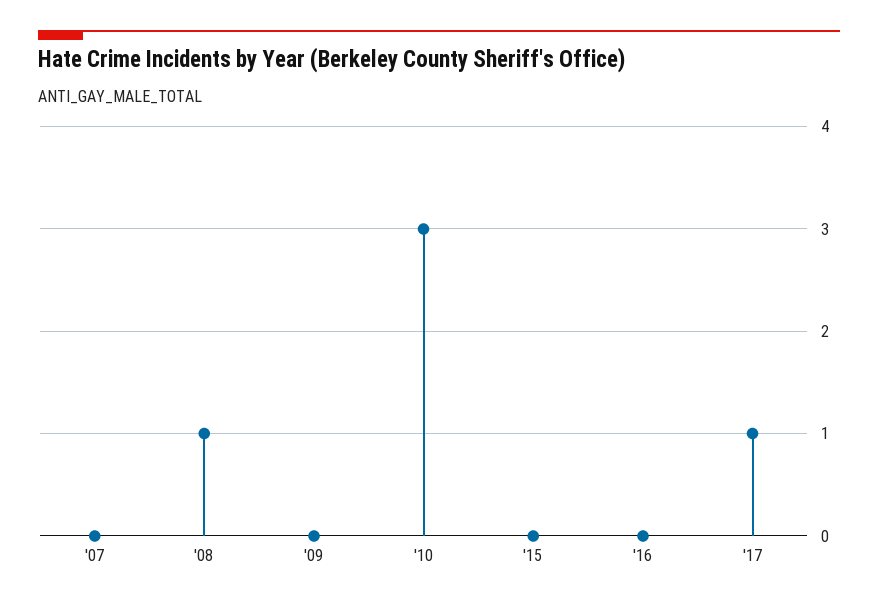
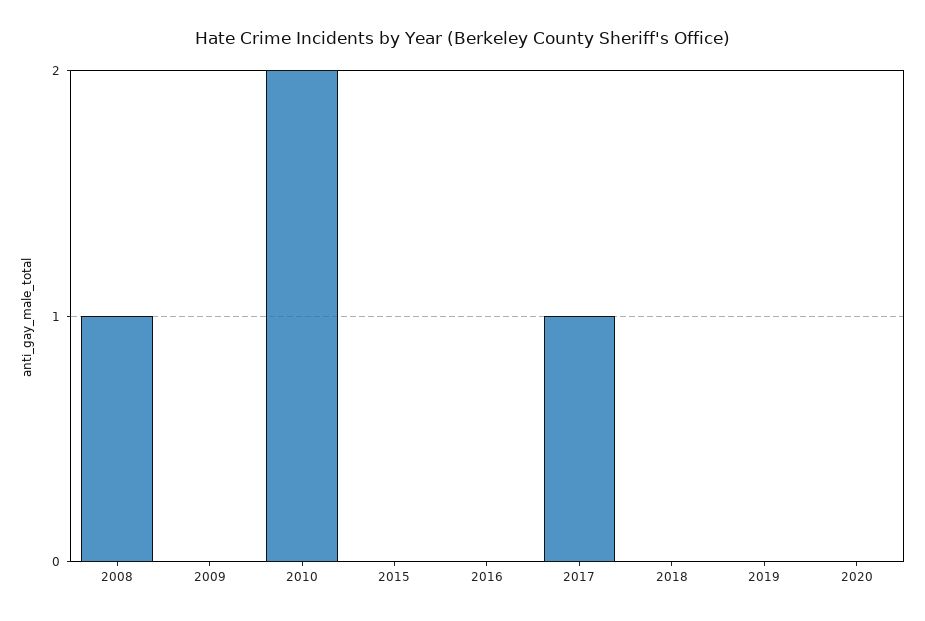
'07: 0 -> none
'10: 3 -> 2
2018: none -> 0
2019: none -> 0
2020: none -> 0

